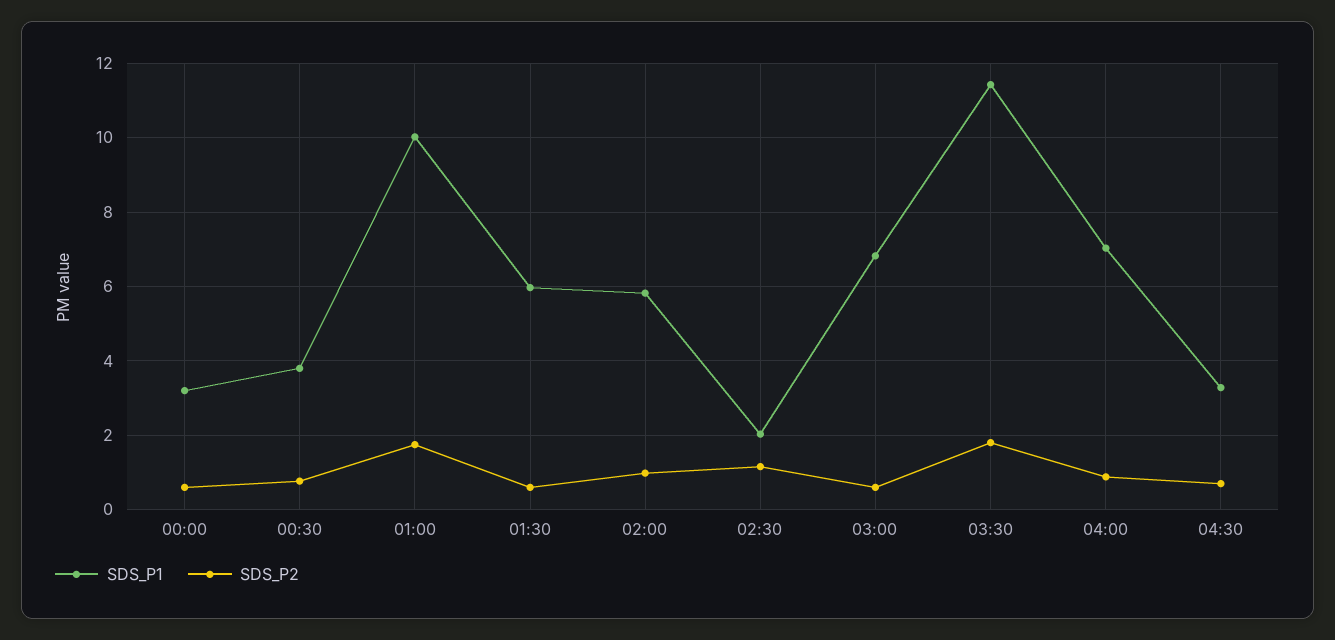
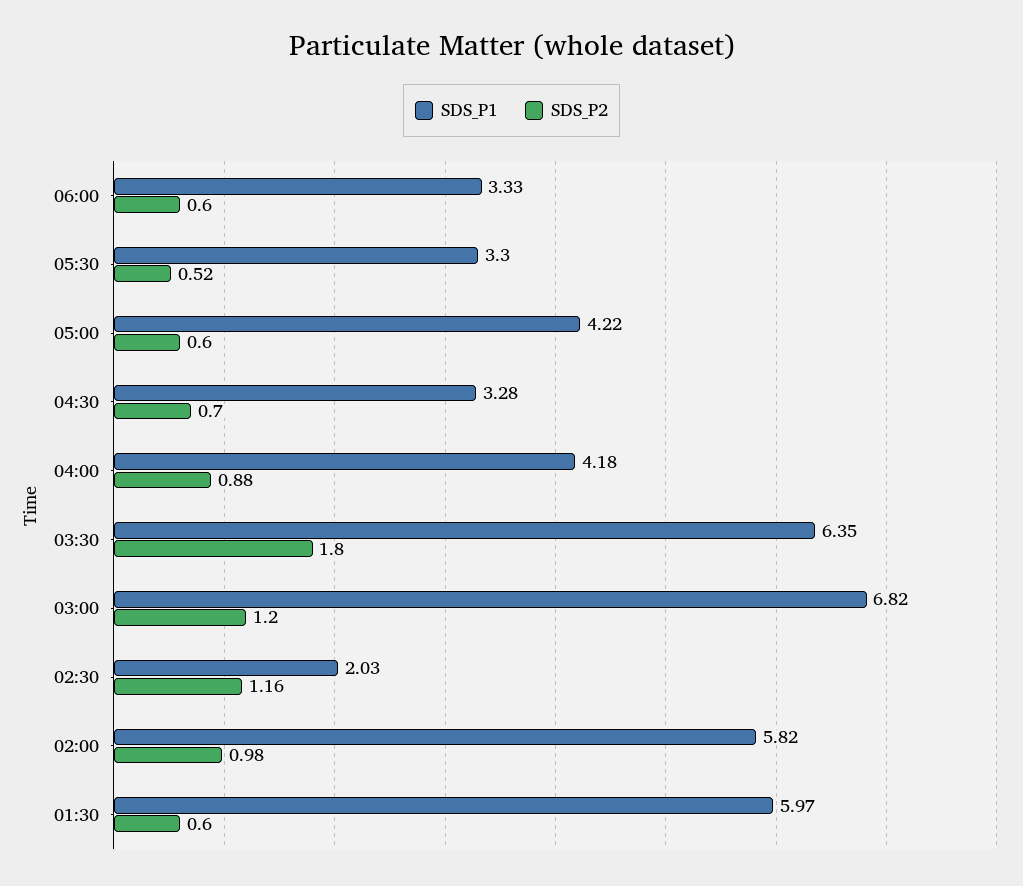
SDS_P1, 00:00: 3.2 -> none
SDS_P2, 00:00: 0.6 -> none
SDS_P1, 00:30: 3.8 -> none
SDS_P2, 00:30: 0.8 -> none
SDS_P1, 01:00: 10 -> none
SDS_P2, 01:00: 1.8 -> none
SDS_P2, 03:00: 0.6 -> 1.2
SDS_P1, 03:30: 11.4 -> 6.35
SDS_P1, 04:00: 7 -> 4.18
SDS_P1, 06:00: none -> 3.33
SDS_P2, 06:00: none -> 0.6
SDS_P1, 05:30: none -> 3.3
SDS_P2, 05:30: none -> 0.52
SDS_P1, 05:00: none -> 4.22
SDS_P2, 05:00: none -> 0.6

